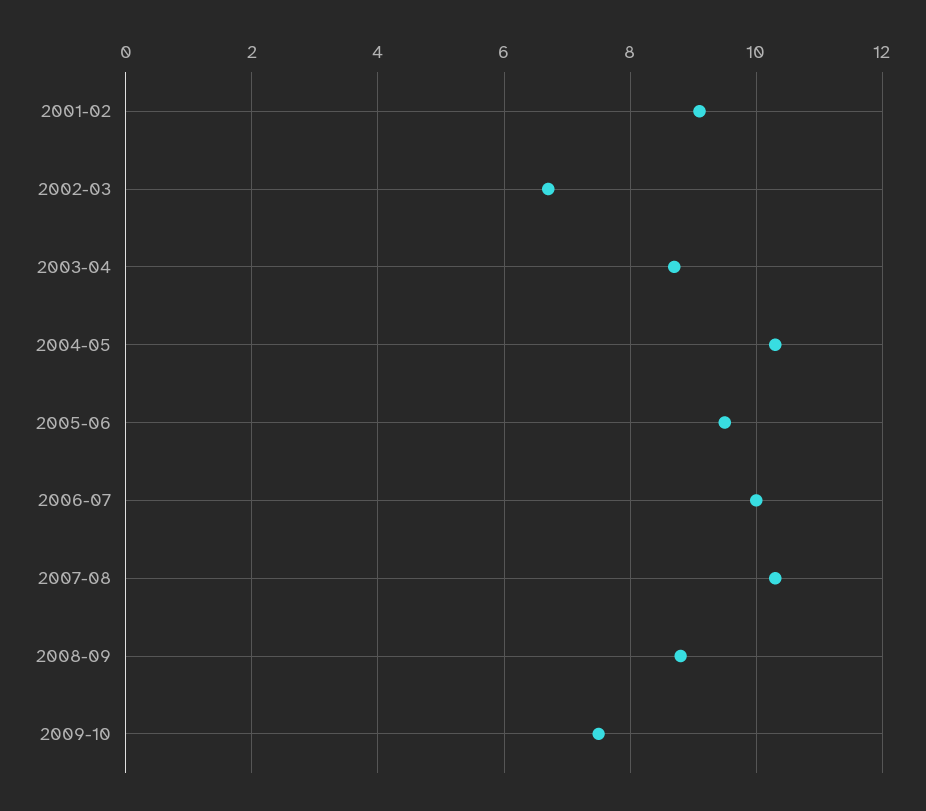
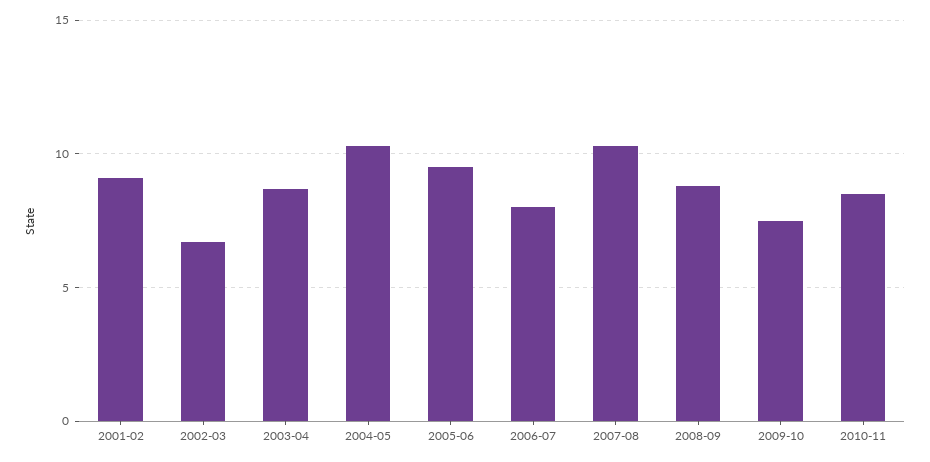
2006-07: 10 -> 8
2010-11: none -> 8.5

